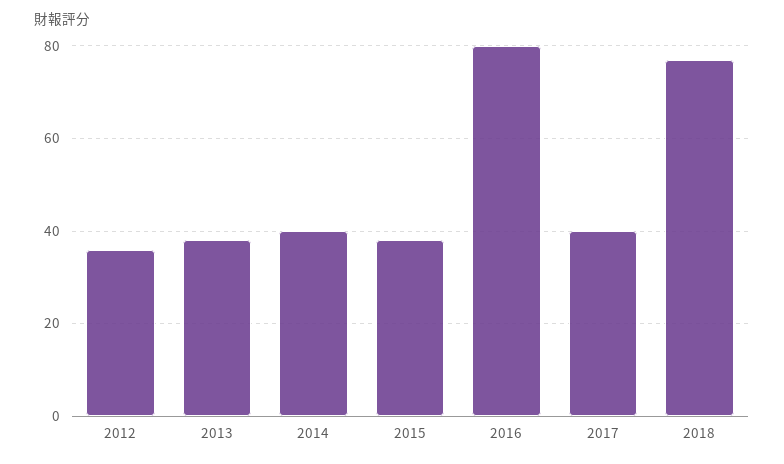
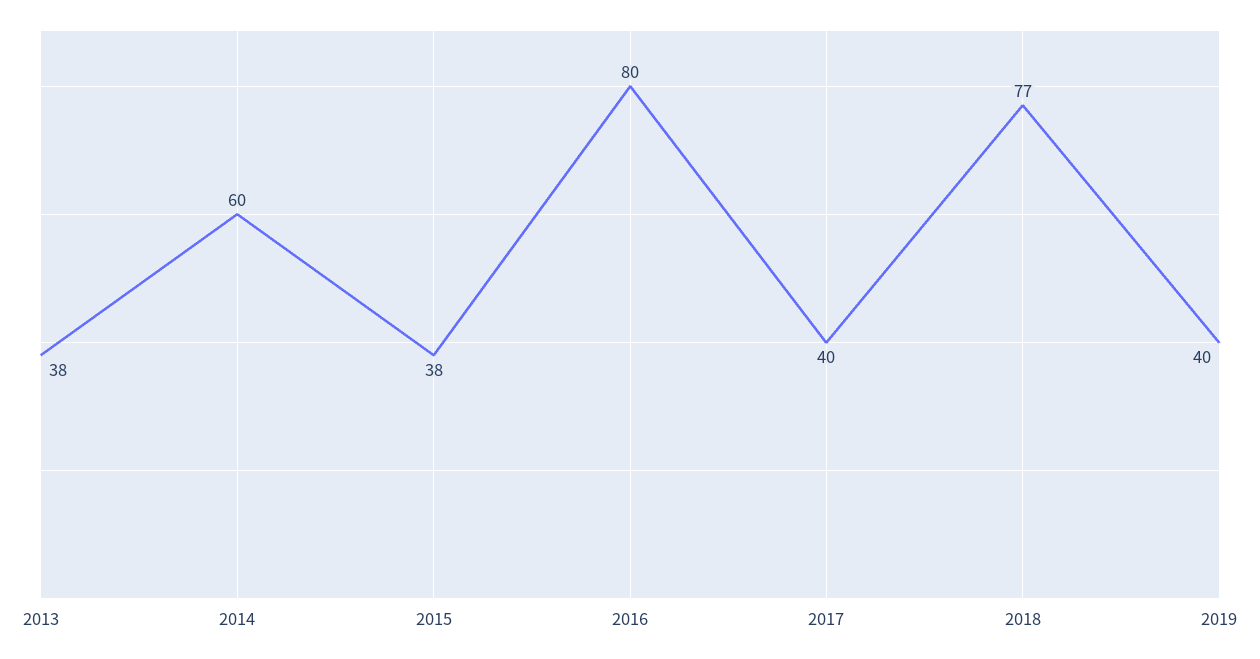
2012: 35 -> none
2014: 40 -> 60
2019: none -> 40

